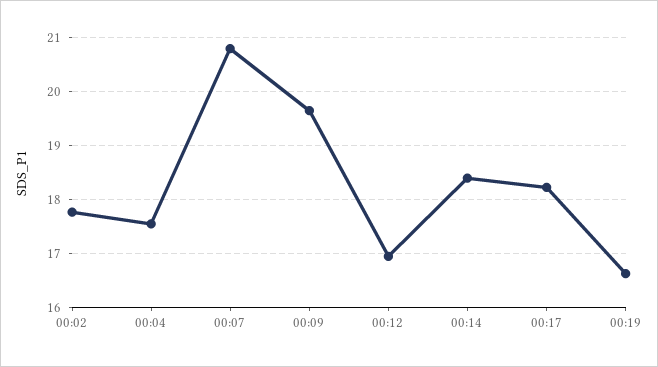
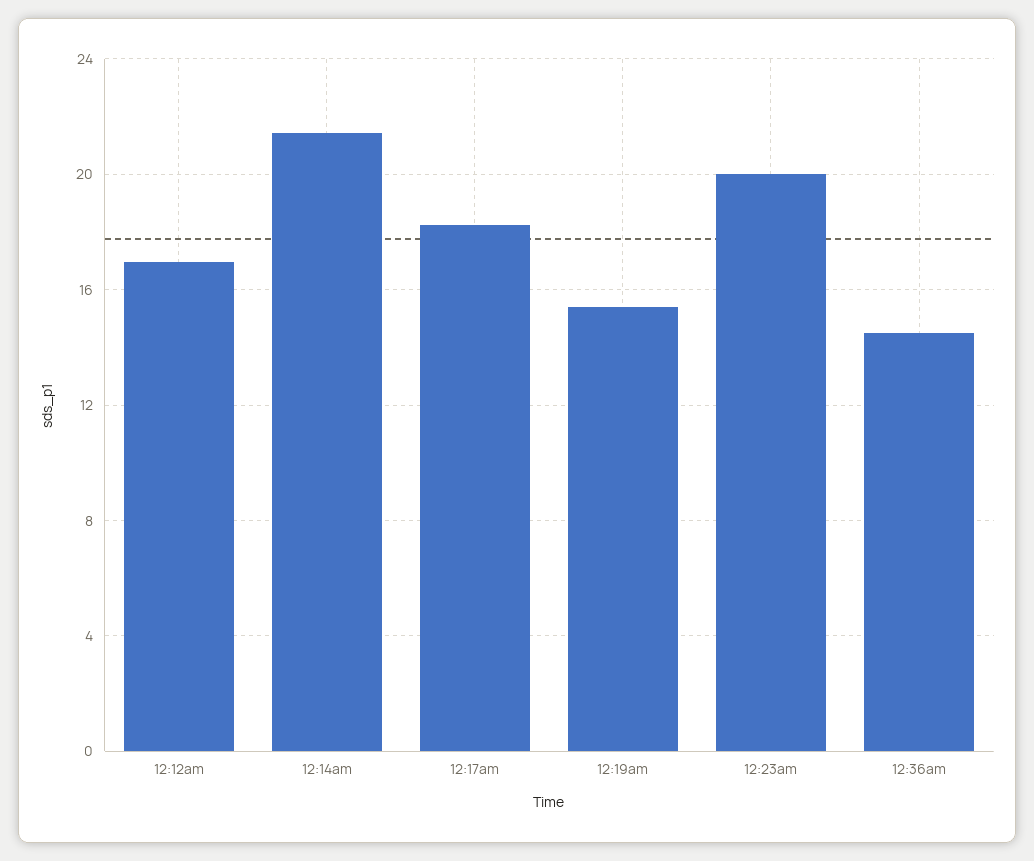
00:02: 17.8 -> none
00:04: 17.6 -> none
00:07: 20.8 -> none
00:09: 19.6 -> none
00:14: 18.4 -> 21.5
00:19: 16.6 -> 15.5
12:23am: none -> 20
12:36am: none -> 14.5

